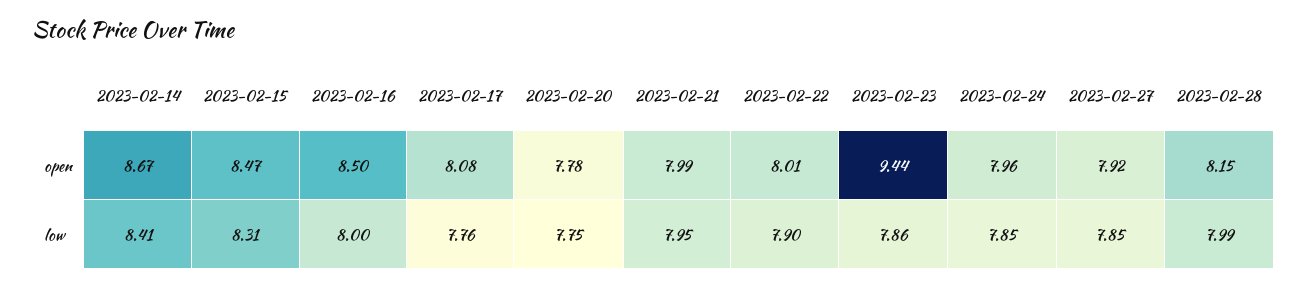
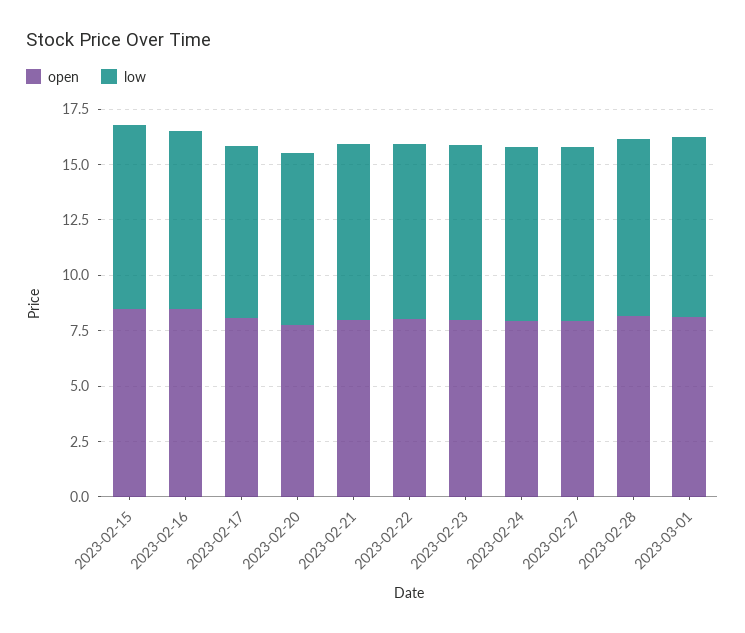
open, 2023-02-14: 8.67 -> none
open, 2023-02-23: 9.44 -> 8
low, 2023-02-14: 8.41 -> none
open, 2023-03-01: none -> 8
low, 2023-03-01: none -> 8

